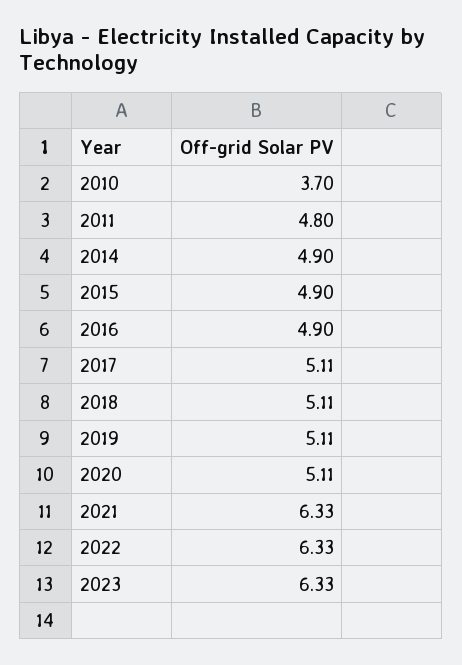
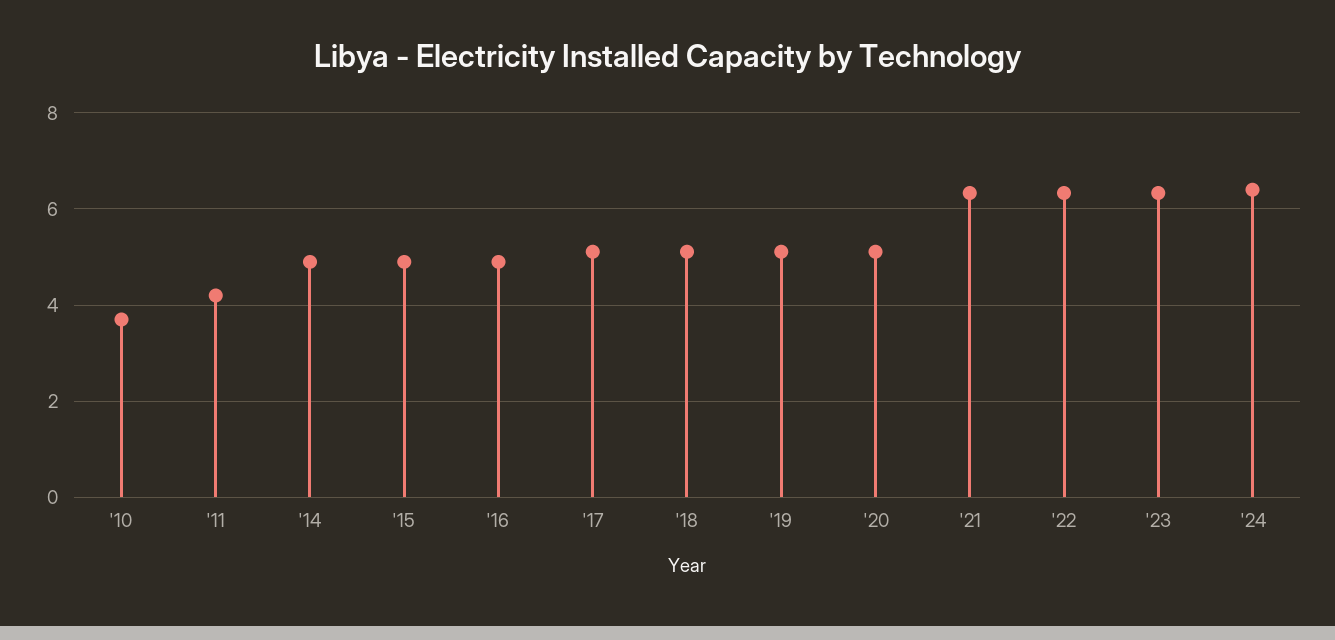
2011: 4.8 -> 4.2
'24: none -> 6.4

